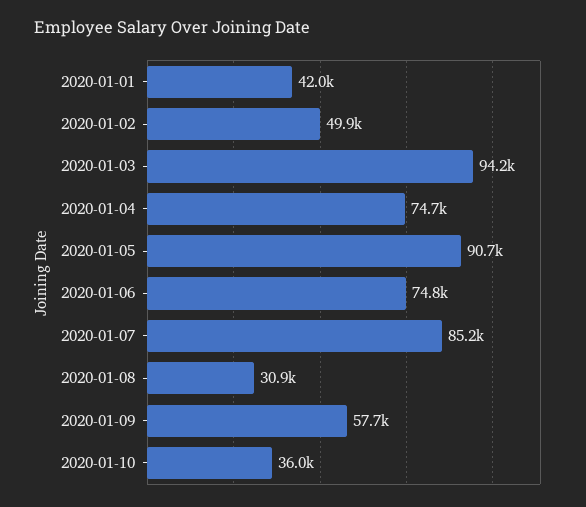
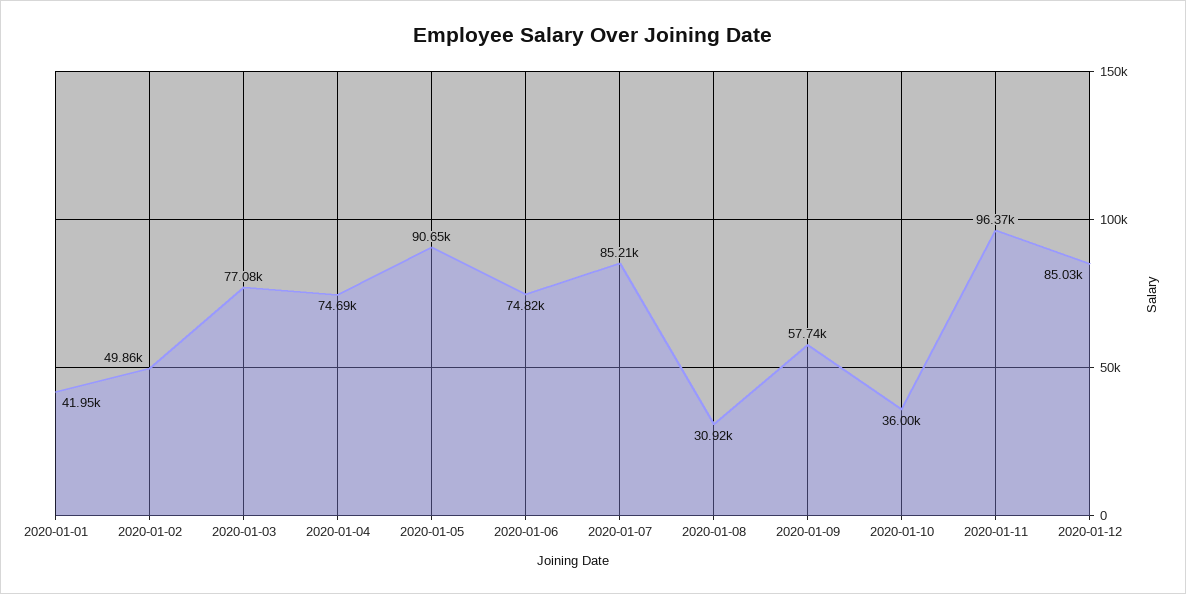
2020-01-03: 94200 -> 77080
2020-01-11: none -> 96370
2020-01-12: none -> 85030

